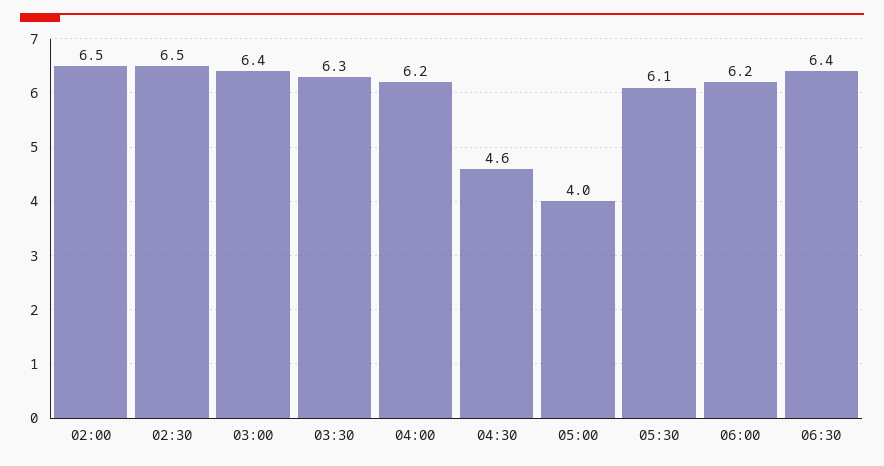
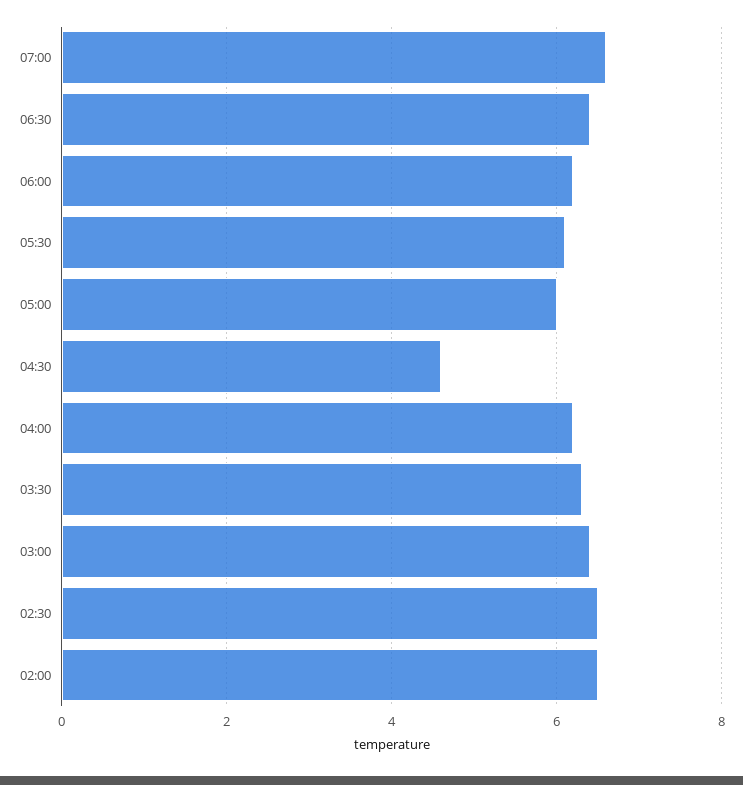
05:00: 4 -> 6
07:00: none -> 6.5

